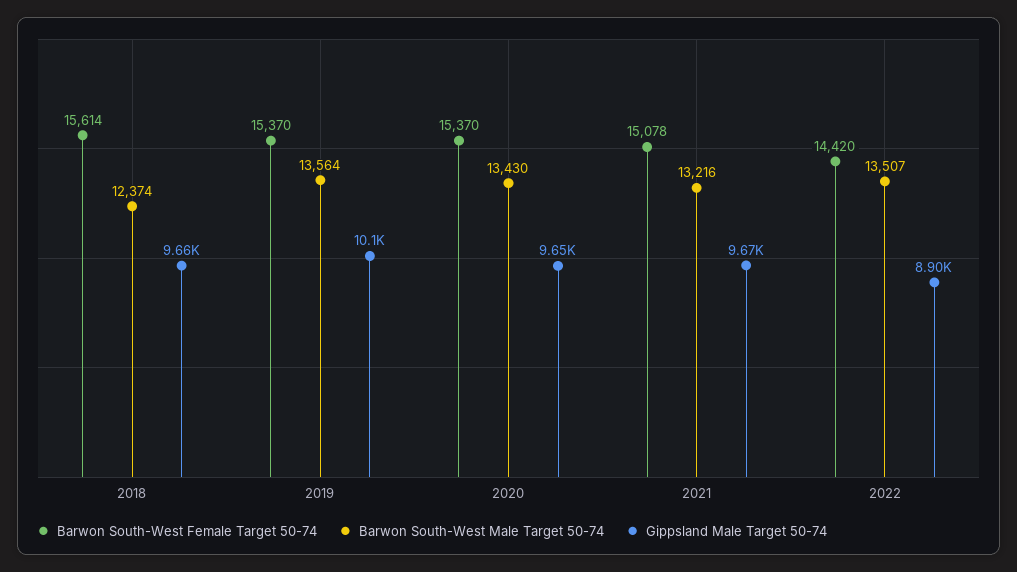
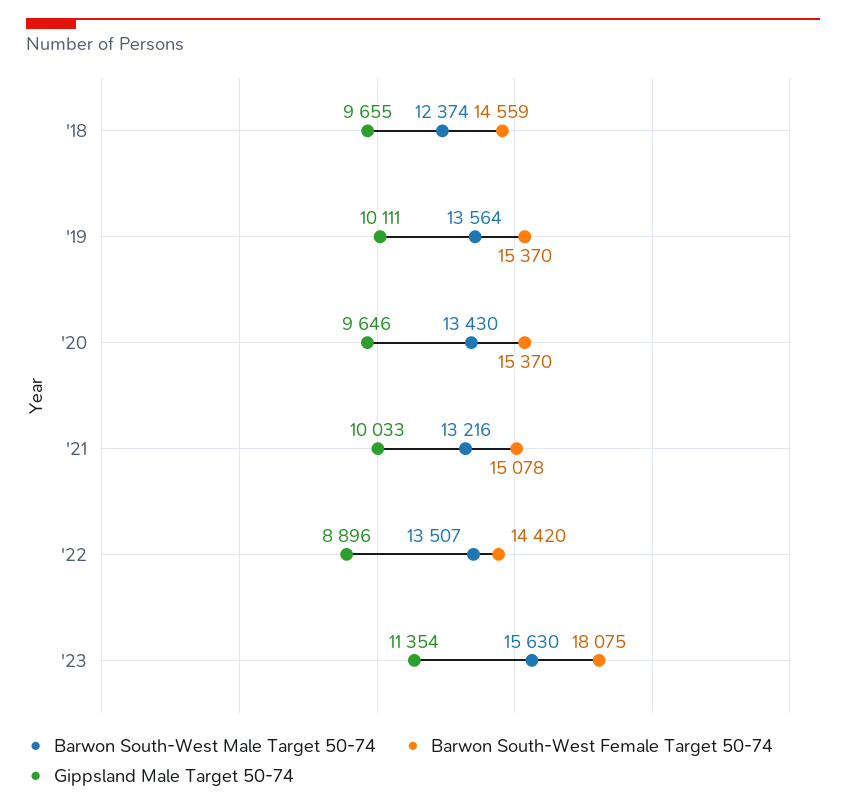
Barwon South-West Female Target 50-74, 2018: 15614 -> 14559
Gippsland Male Target 50-74, 2021: 9670 -> 10033
Barwon South-West Male Target 50-74, '23: none -> 15630
Barwon South-West Female Target 50-74, '23: none -> 18075
Gippsland Male Target 50-74, '23: none -> 11354

